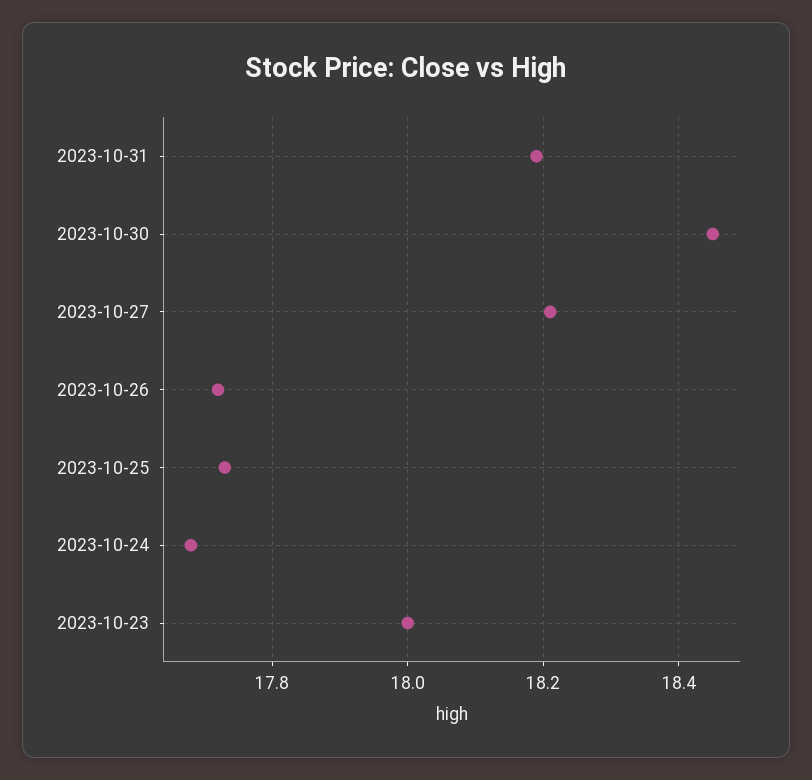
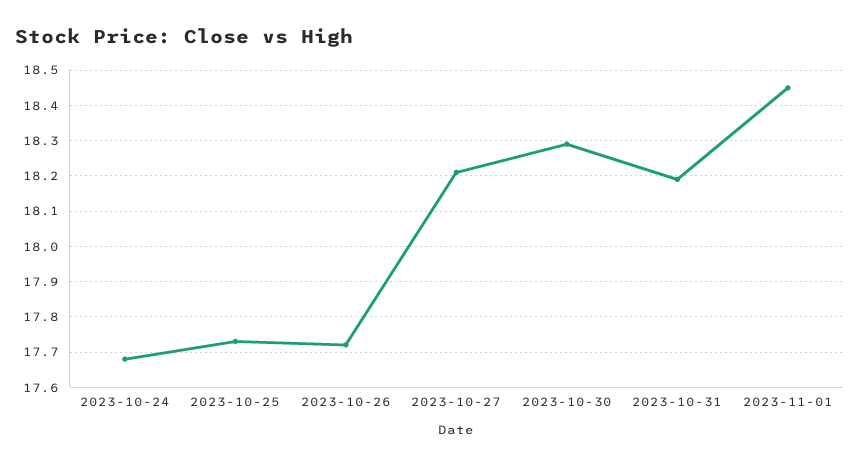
2023-10-30: 18.45 -> 18.3
2023-10-23: 18 -> none
2023-11-01: none -> 18.45

